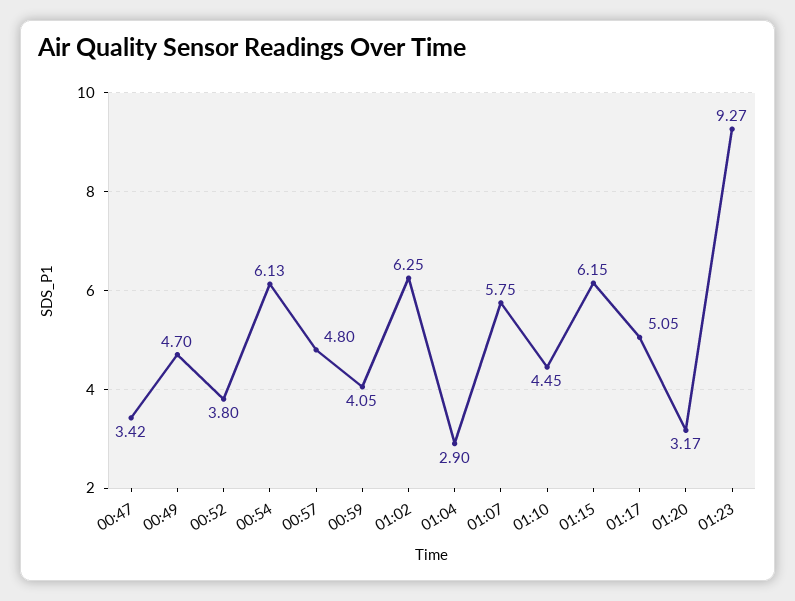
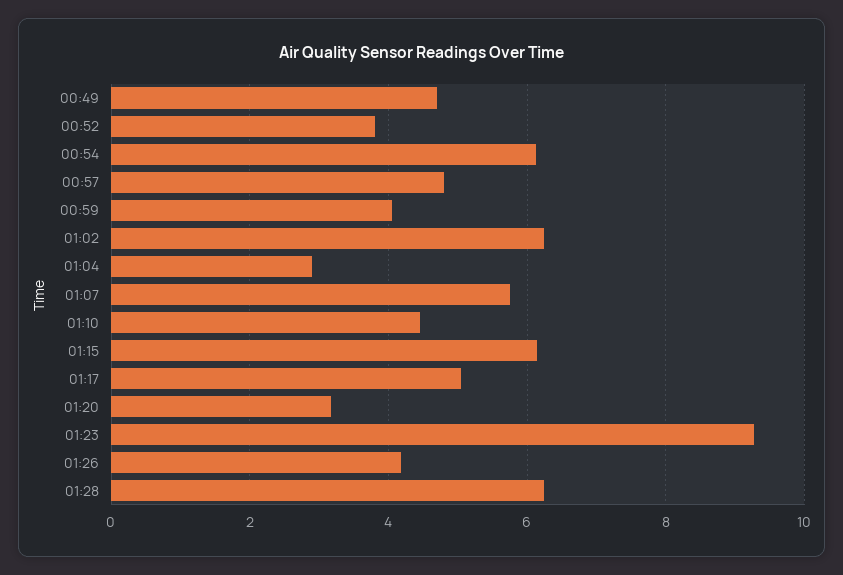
00:47: 3.42 -> none
01:26: none -> 4.2
01:28: none -> 6.2

